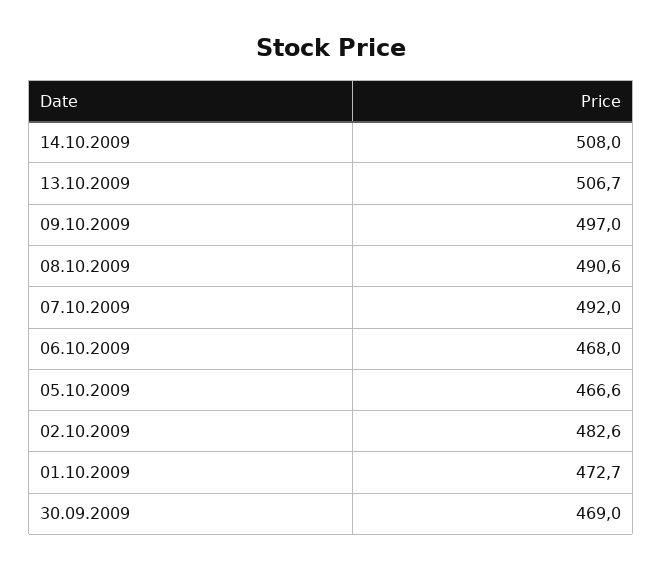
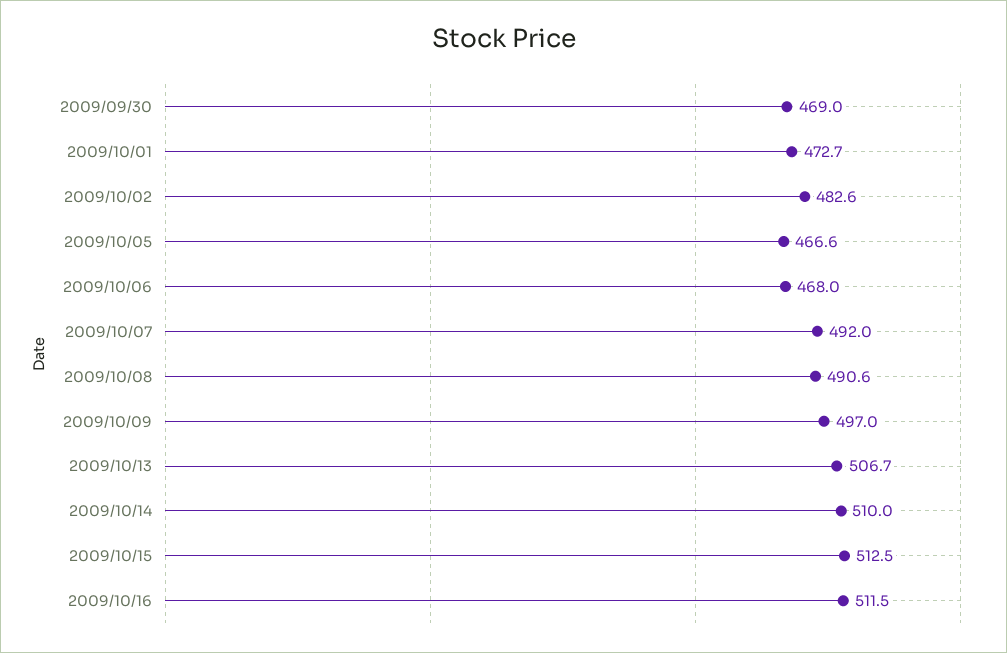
14.10.2009: 508 -> 510
2009/10/15: none -> 512.5
2009/10/16: none -> 511.5

